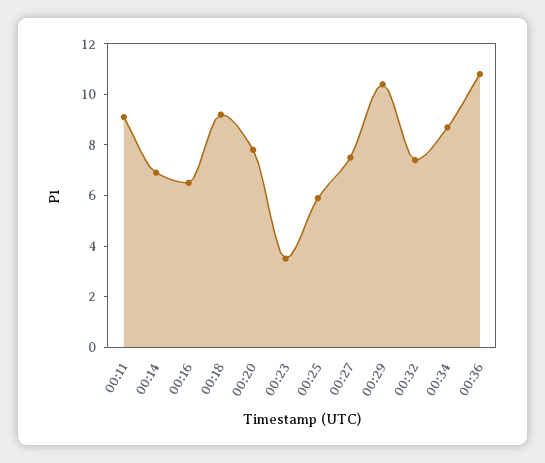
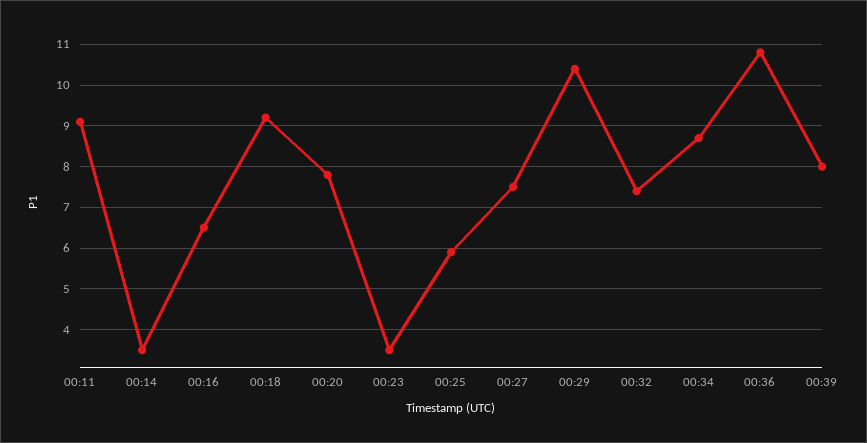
00:14: 7 -> 3.5
00:39: none -> 8

